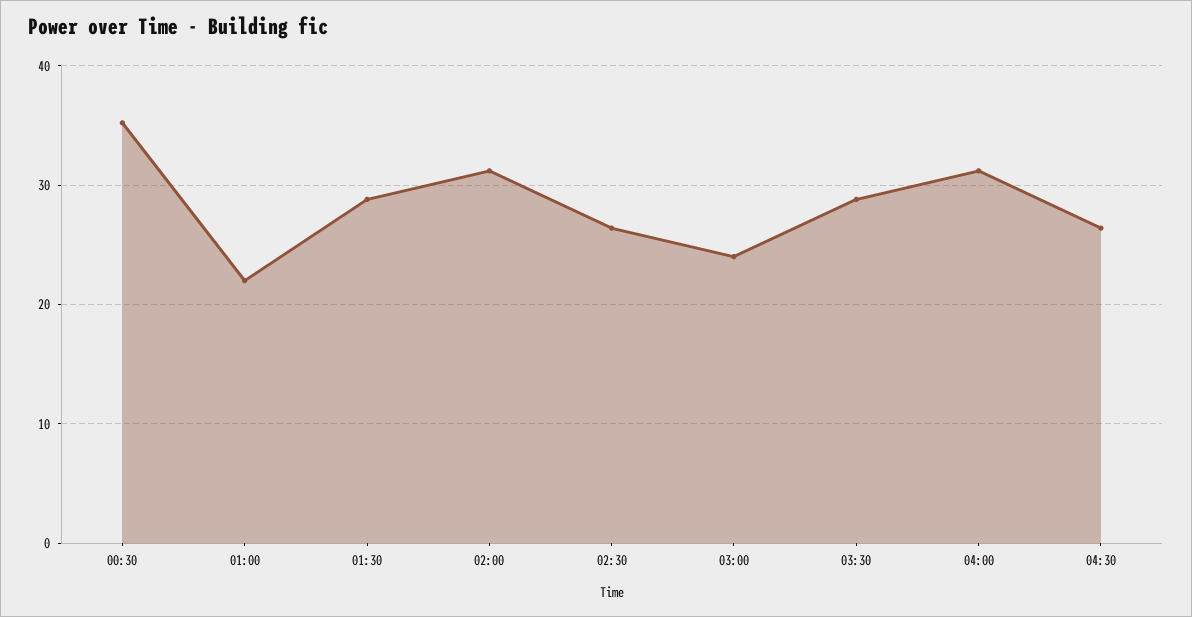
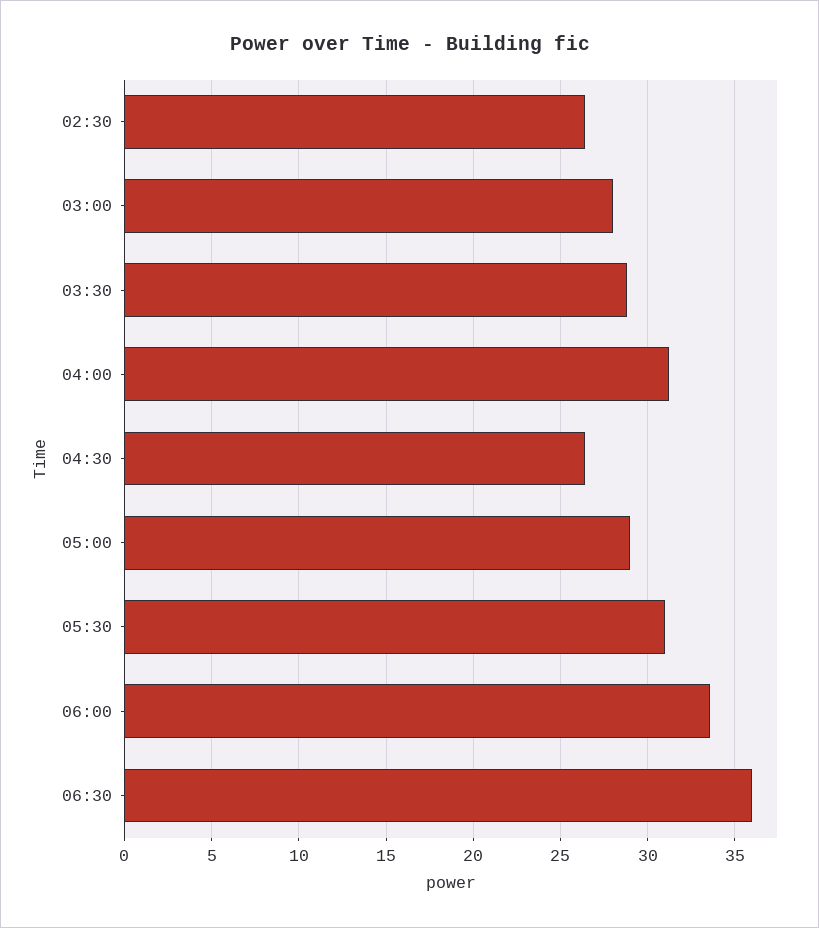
00:30: 35 -> none
01:00: 22 -> none
01:30: 29 -> none
02:00: 31 -> none
03:00: 24 -> 28
05:00: none -> 29
05:30: none -> 31
06:00: none -> 33.5
06:30: none -> 36

